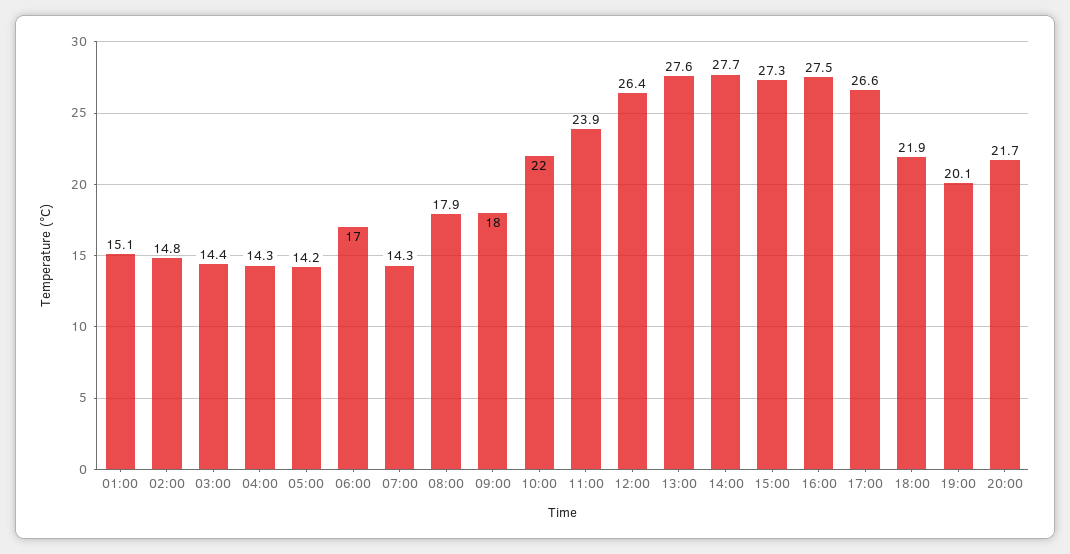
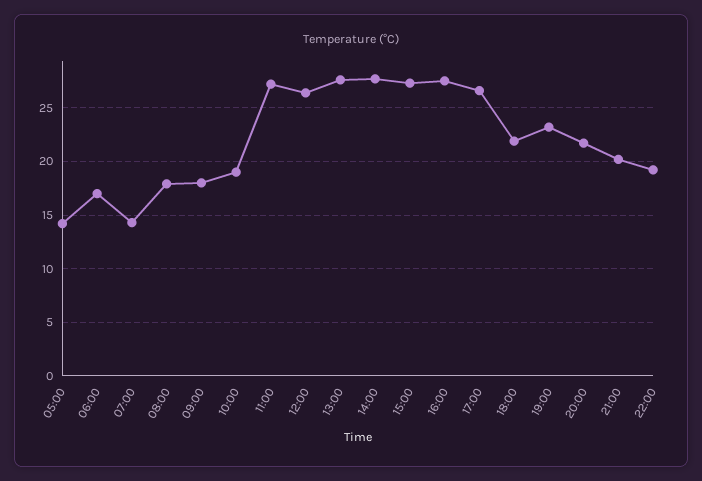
01:00: 15.1 -> none
02:00: 14.8 -> none
03:00: 14.4 -> none
04:00: 14.3 -> none
10:00: 22 -> 19
11:00: 23.9 -> 27
19:00: 20.1 -> 23
21:00: none -> 20
22:00: none -> 19

